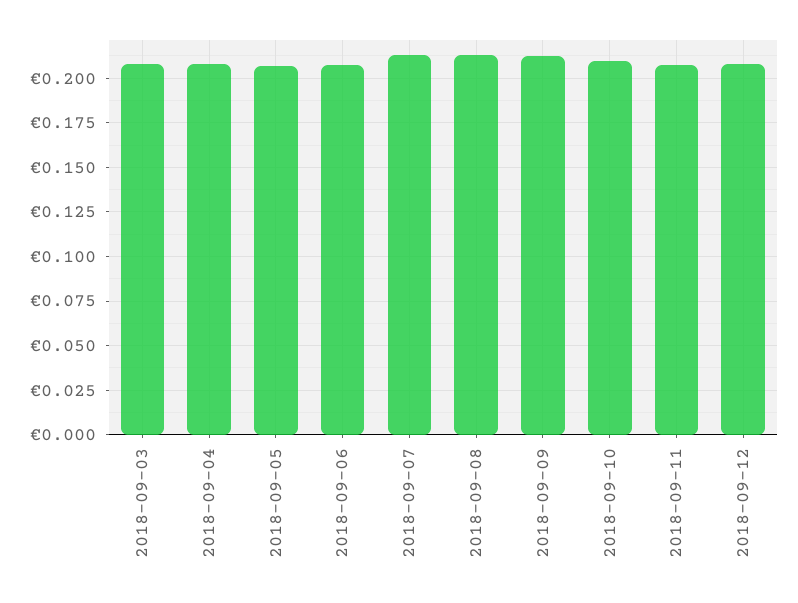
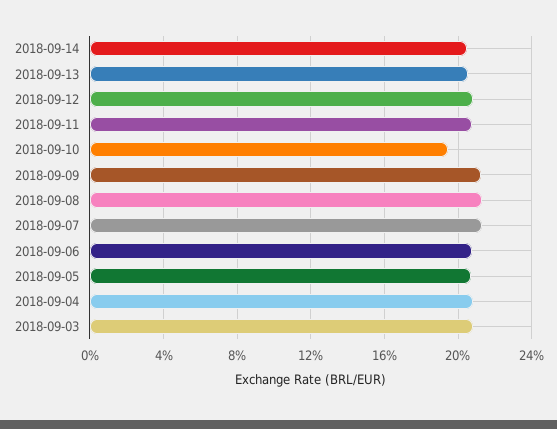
2018-09-10: 0.21 -> 0.195
2018-09-14: none -> 0.205
2018-09-13: none -> 0.205

